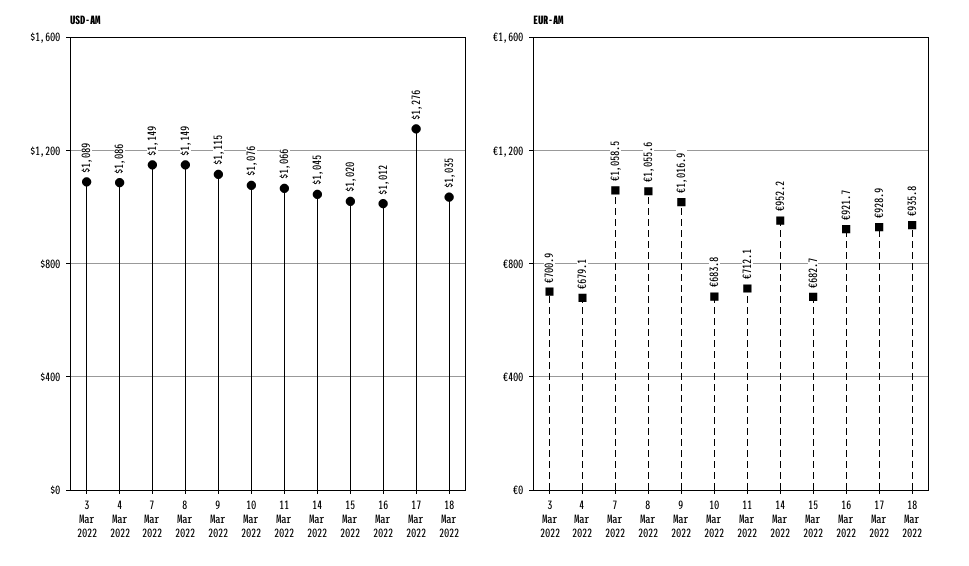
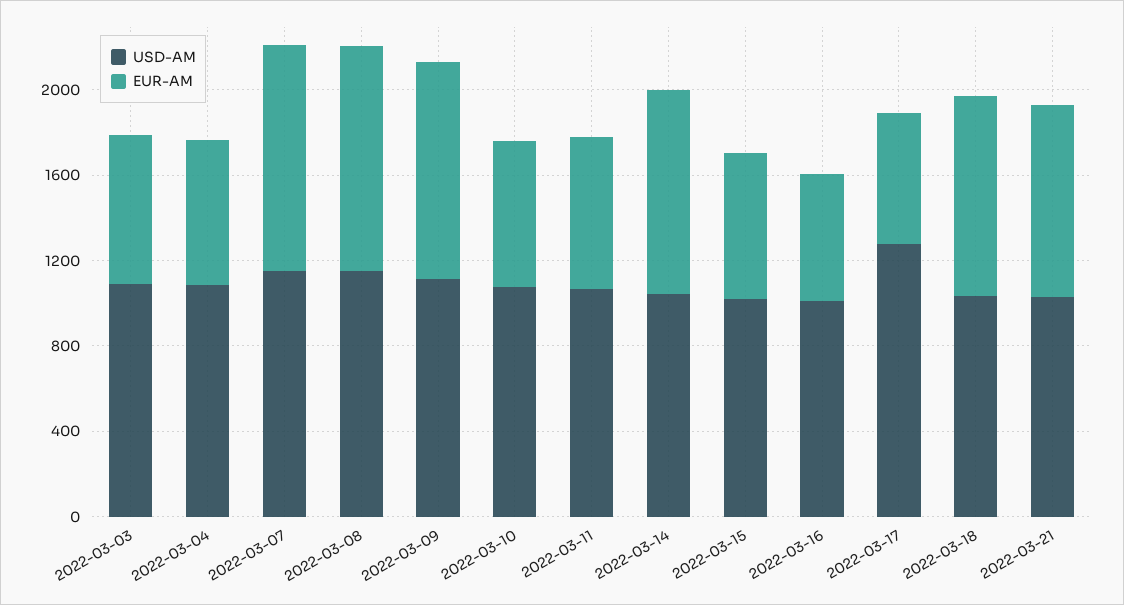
EUR-AM, 16 Mar 2022: 921.7 -> 600
EUR-AM, 17 Mar 2022: 928.9 -> 600
USD-AM, 2022-03-21: none -> 1000
EUR-AM, 2022-03-21: none -> 900

